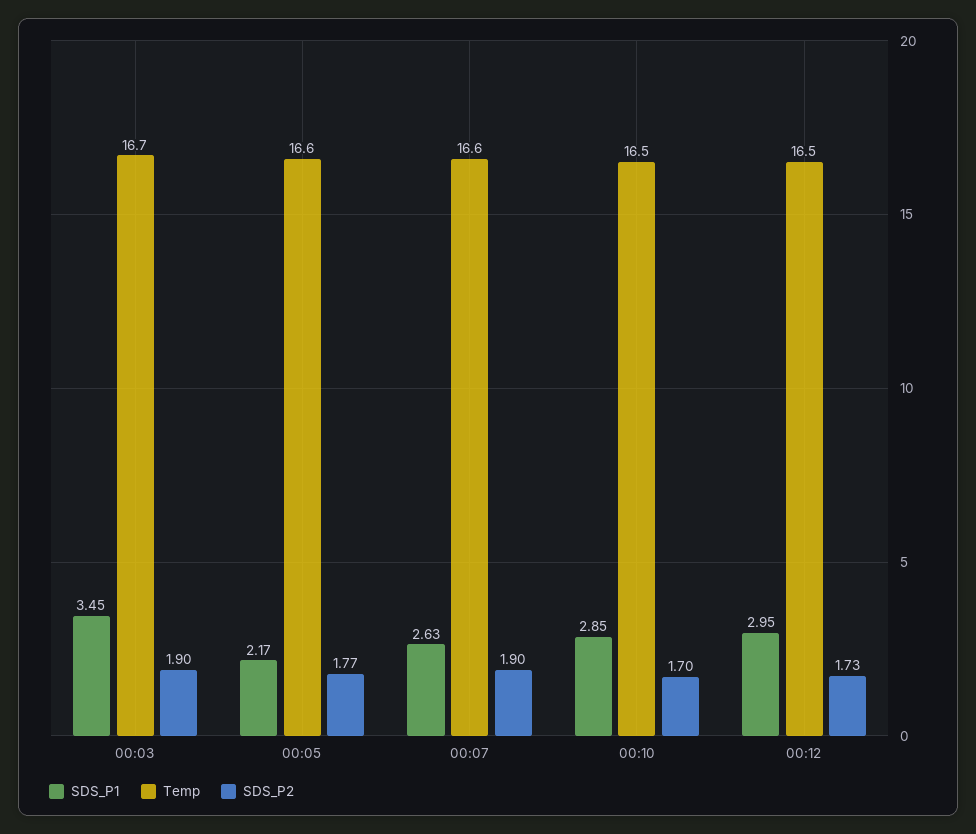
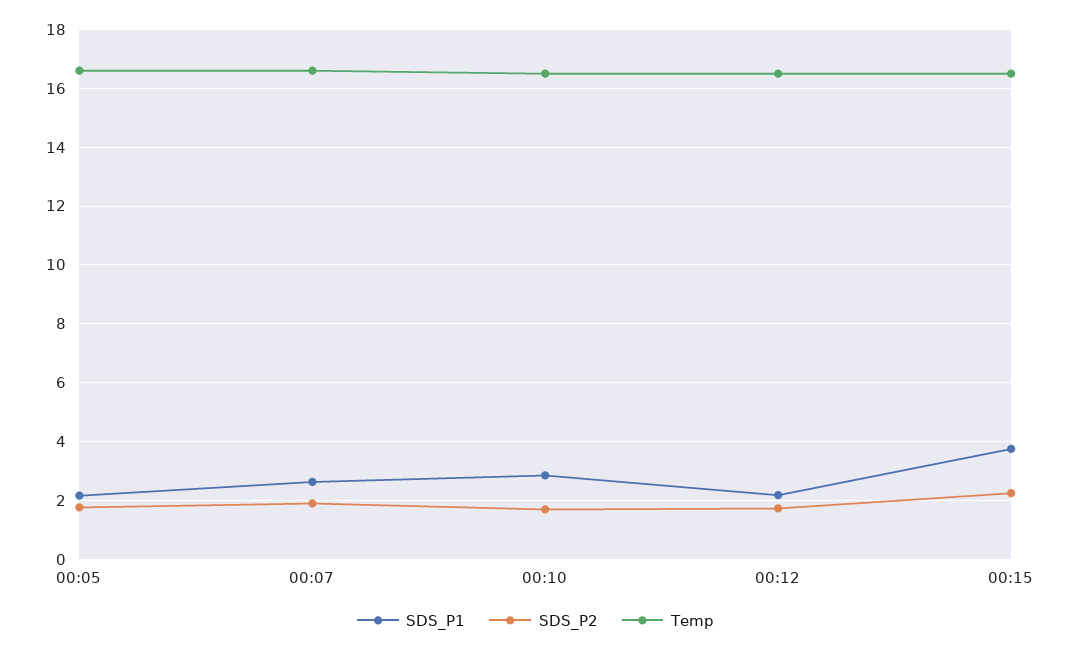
SDS_P1, 00:03: 3.45 -> none
Temp, 00:03: 16.7 -> none
SDS_P2, 00:03: 1.9 -> none
SDS_P1, 00:12: 2.95 -> 2.25
SDS_P1, 00:15: none -> 3.75
SDS_P2, 00:15: none -> 2.25
Temp, 00:15: none -> 16.5

